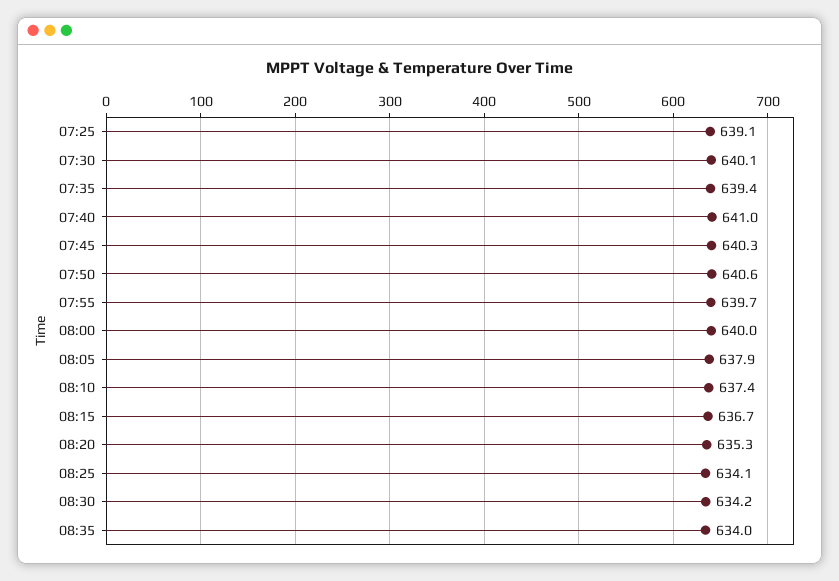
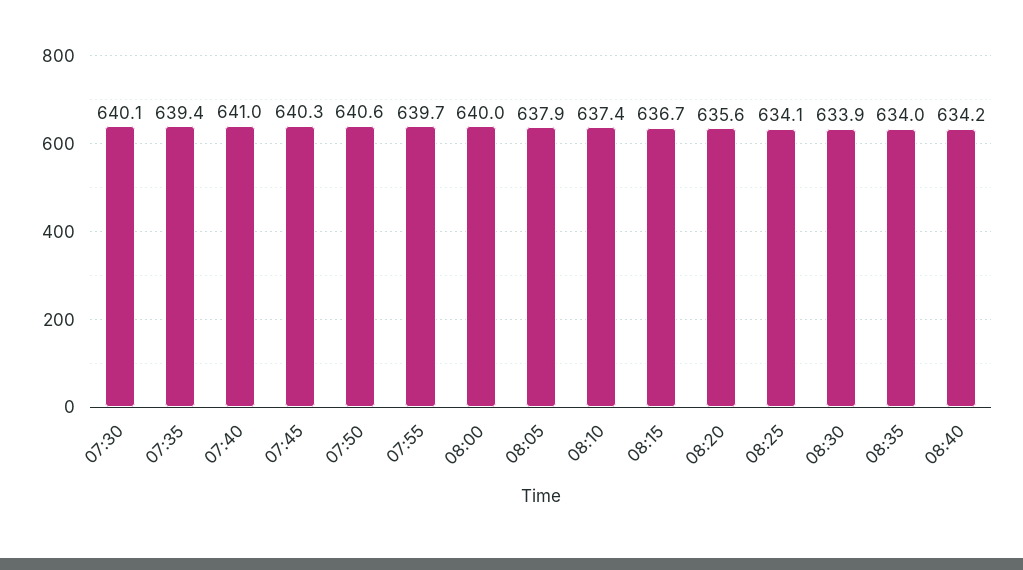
07:25: 639.1 -> none
08:20: 635.3 -> 635.6
08:30: 634.2 -> 633.9
08:40: none -> 634.2

